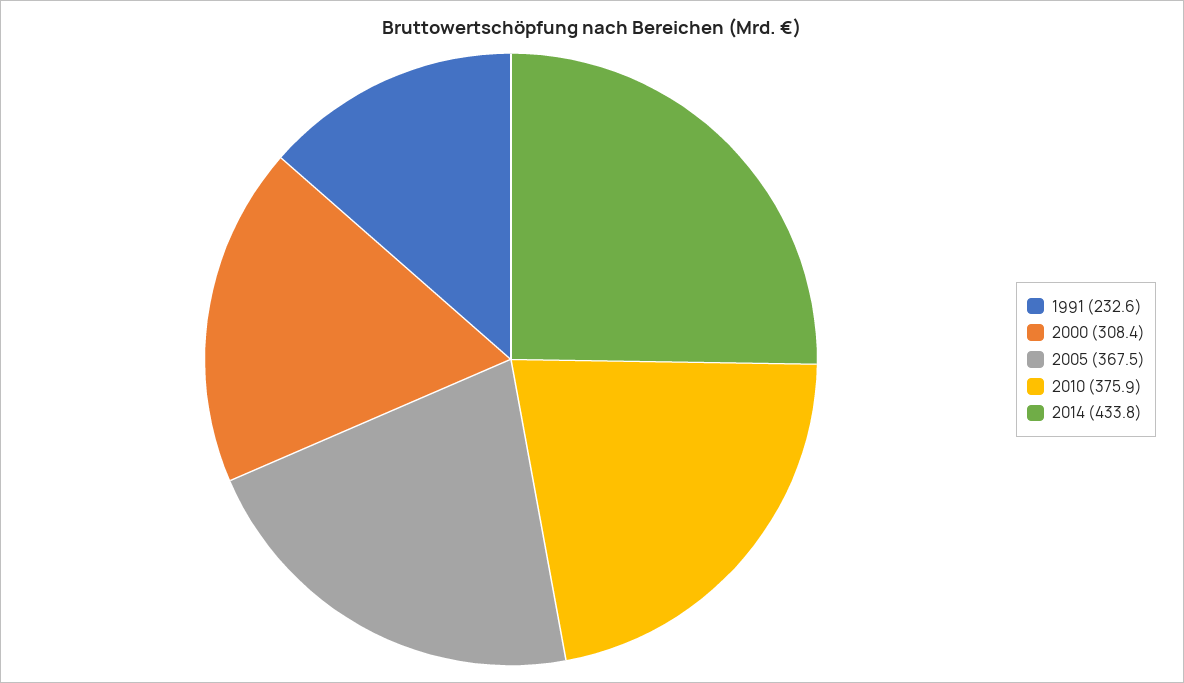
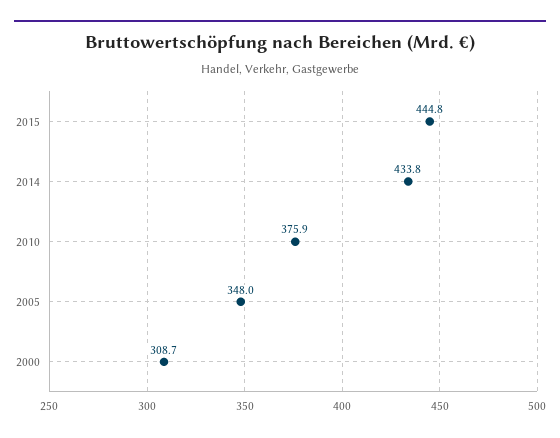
1991: 232.6 -> none
2000: 308.4 -> 308.7
2005: 367.5 -> 348
2015: none -> 444.8

